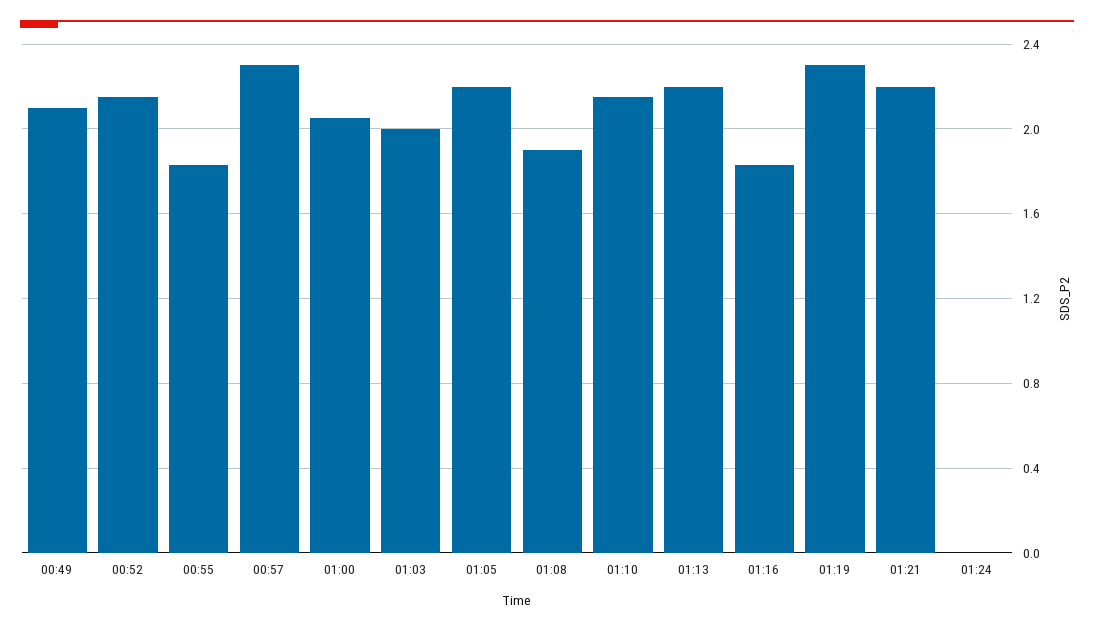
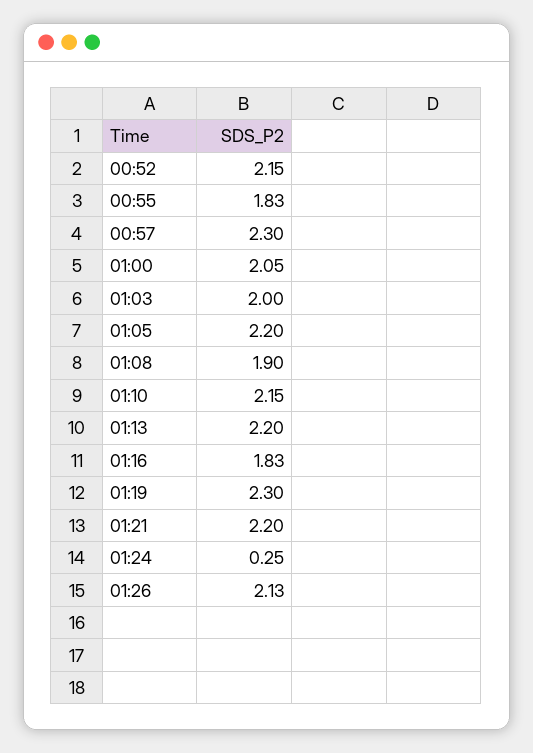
00:49: 2.1 -> none
01:24: 0 -> 0.25
01:26: none -> 2.13

